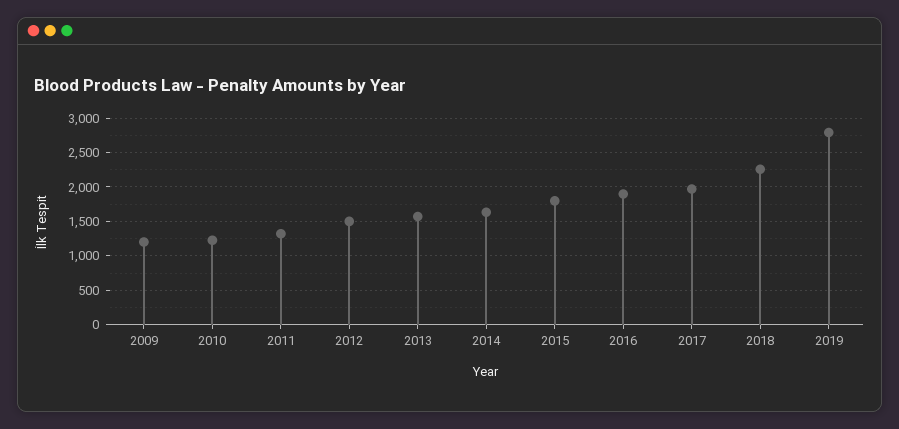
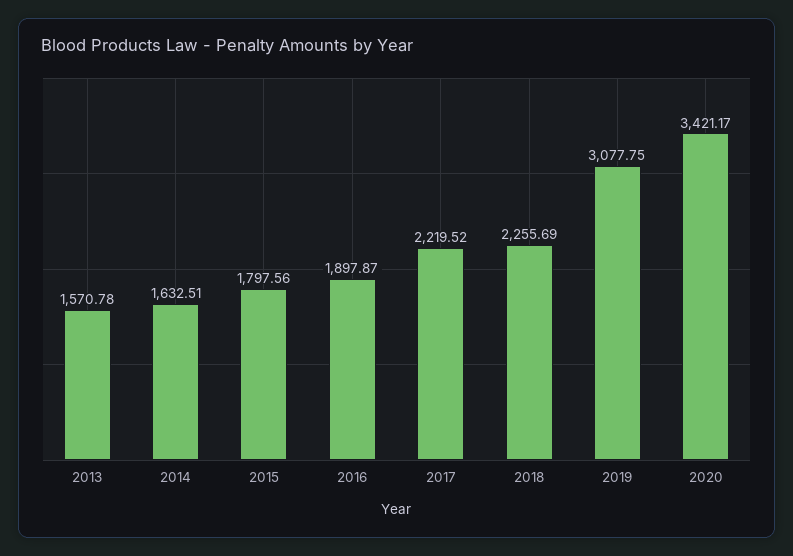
2009: 1200 -> none
2010: 1200 -> none
2011: 1300 -> none
2012: 1500 -> none
2017: 2000 -> 2219.52
2019: 2800 -> 3077.75
2020: none -> 3421.17

